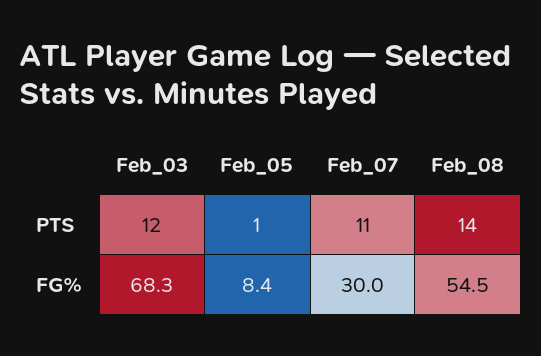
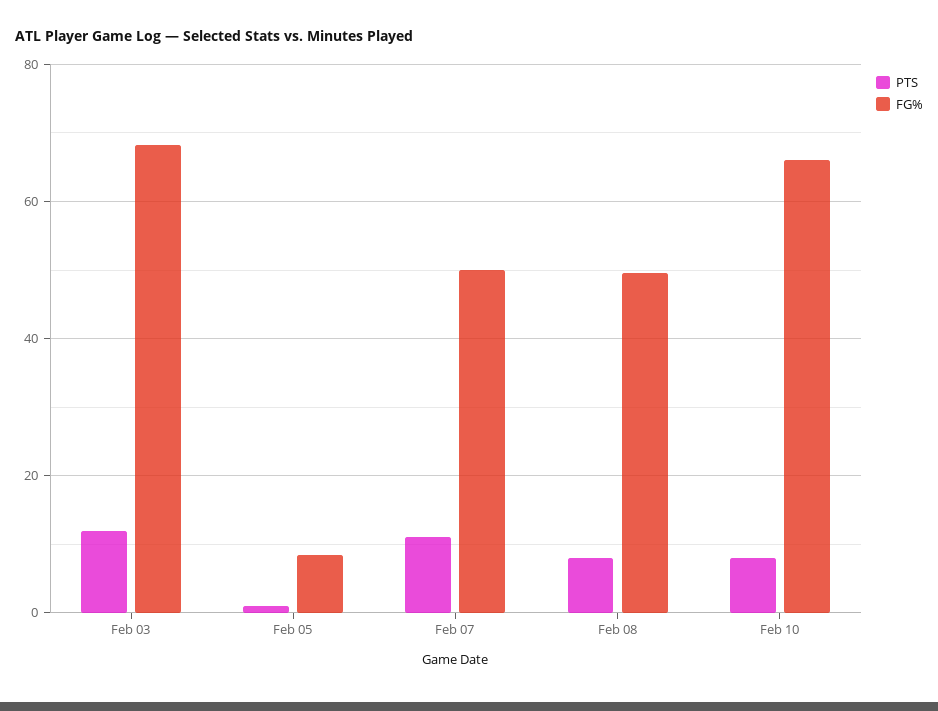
PTS, Feb_08: 14 -> 8
FG%, Feb_07: 30 -> 50
FG%, Feb_08: 54.5 -> 50
PTS, Feb 10: none -> 8
FG%, Feb 10: none -> 66

